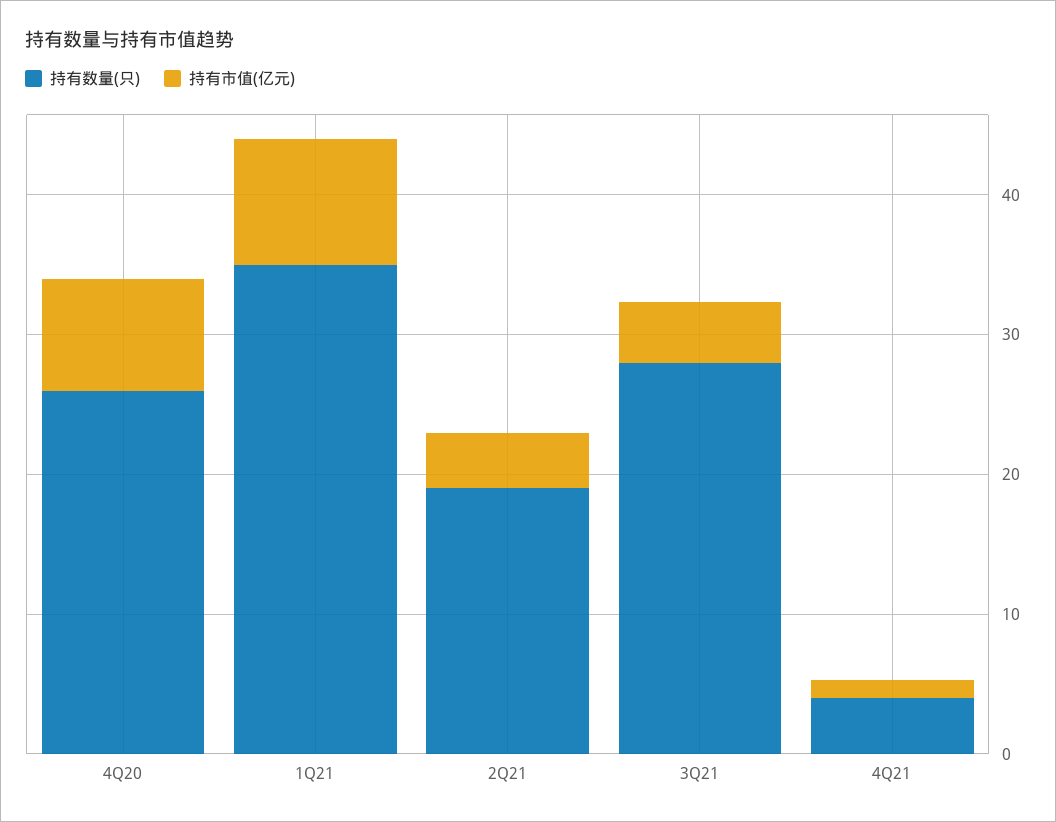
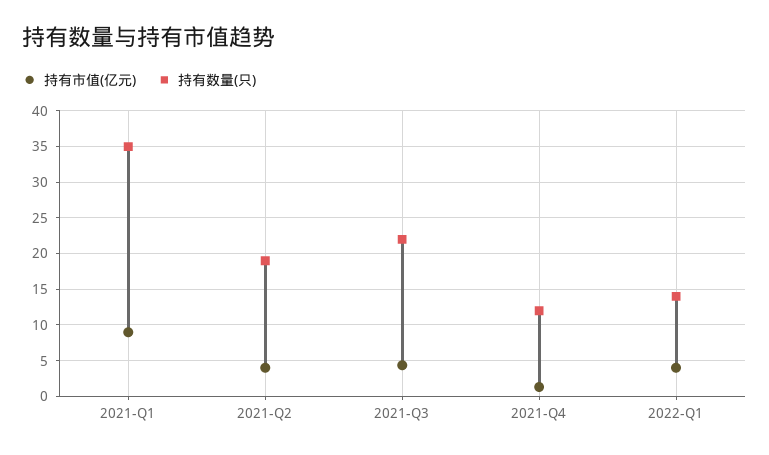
持有数量(只), 4Q20: 26 -> none
持有市值(亿元), 4Q20: 8 -> none
持有数量(只), 3Q21: 28 -> 22
持有数量(只), 4Q21: 4 -> 12
持有市值(亿元), 2022-Q1: none -> 4
持有数量(只), 2022-Q1: none -> 14

